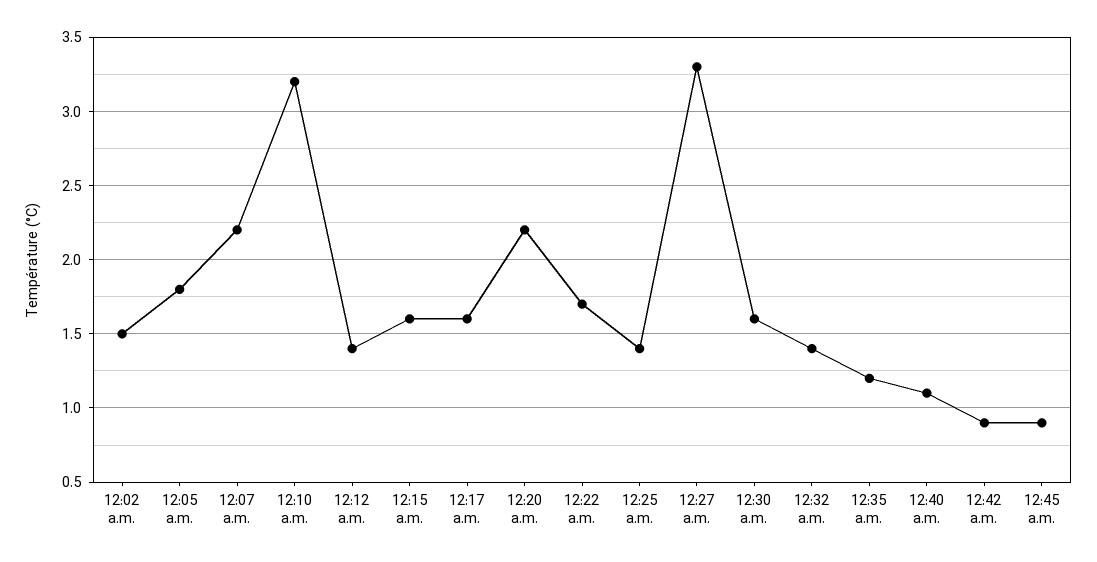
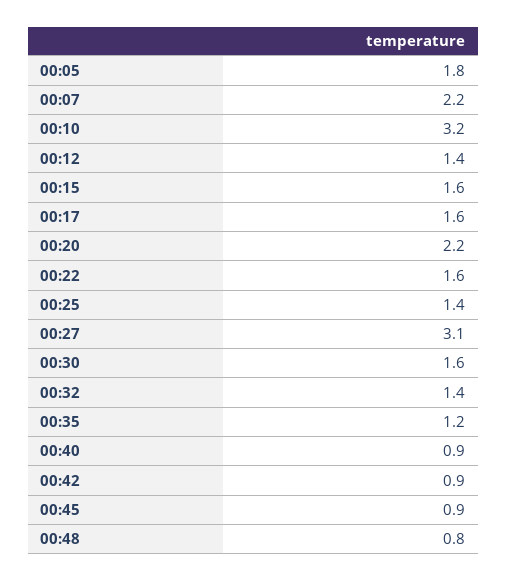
12:02 a.m.: 1.5 -> none
12:22 a.m.: 1.7 -> 1.6
12:27 a.m.: 3.3 -> 3.1
12:40 a.m.: 1.1 -> 0.9
00:48: none -> 0.8

